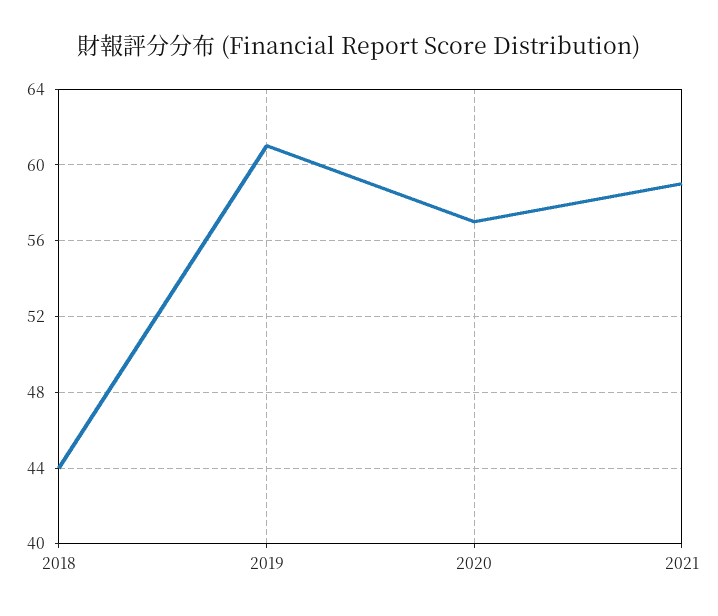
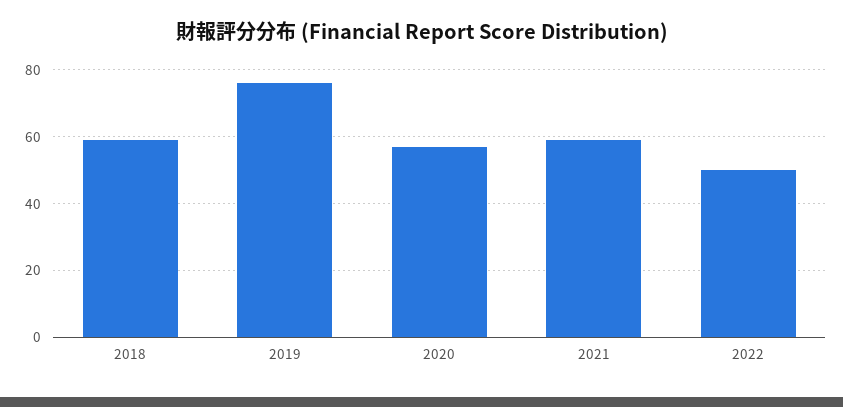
2018: 44 -> 60
2019: 61 -> 75
2022: none -> 50

